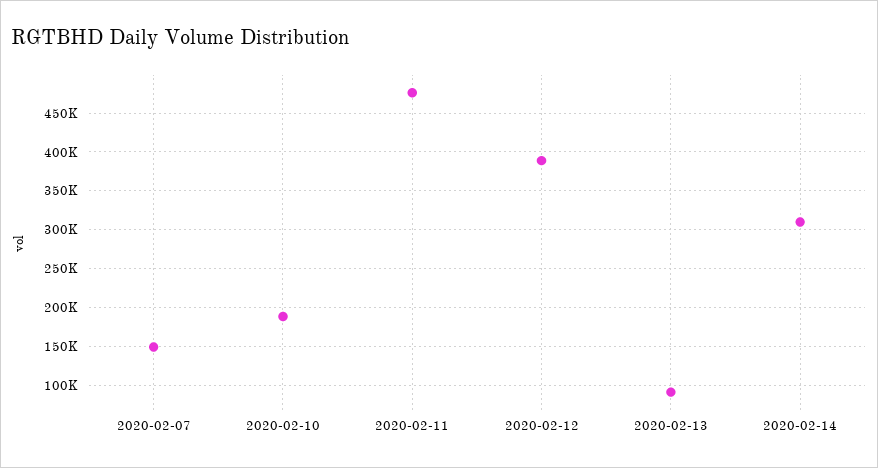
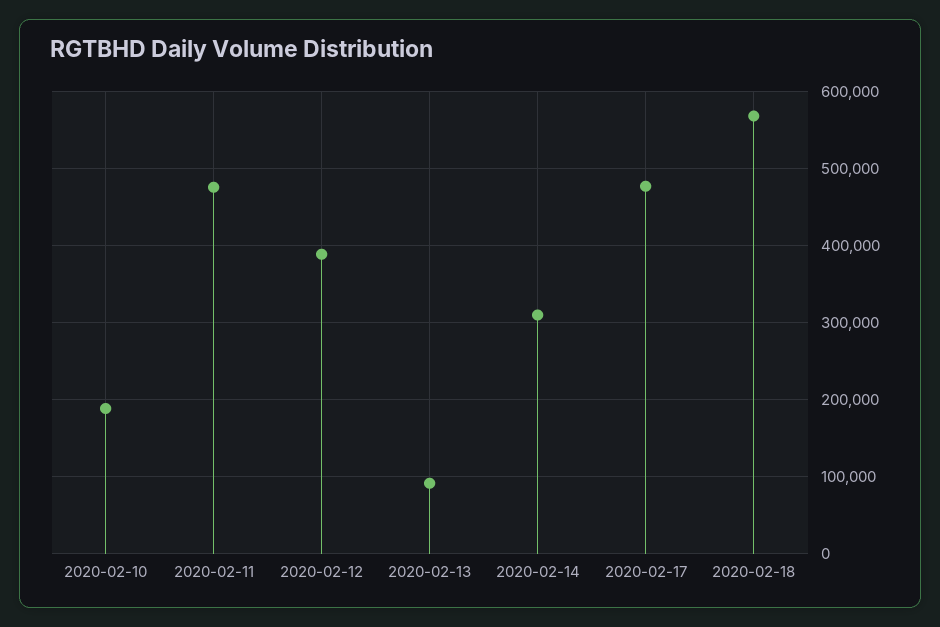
2020-02-07: 150000 -> none
2020-02-17: none -> 480000
2020-02-18: none -> 570000

